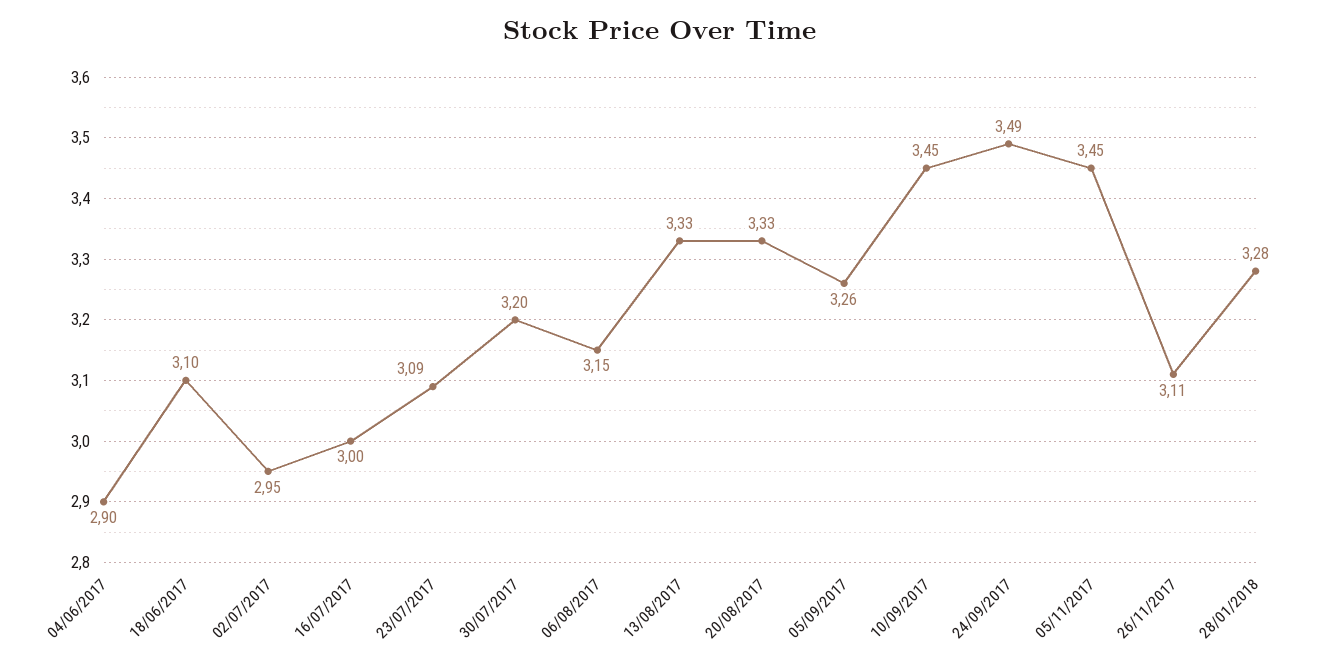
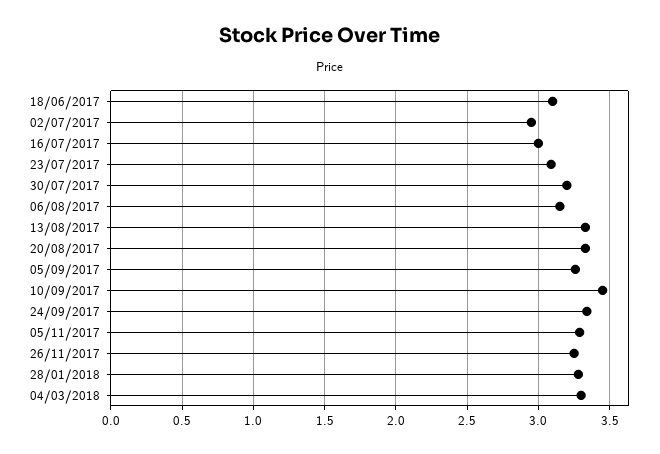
04/06/2017: 2.9 -> none
24/09/2017: 3.49 -> 3.35
05/11/2017: 3.45 -> 3.3
26/11/2017: 3.11 -> 3.25
04/03/2018: none -> 3.3

